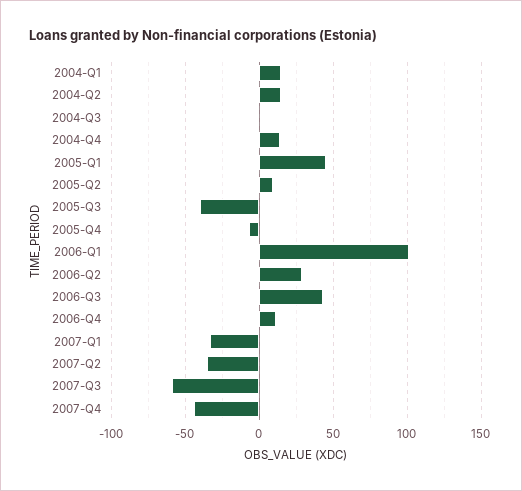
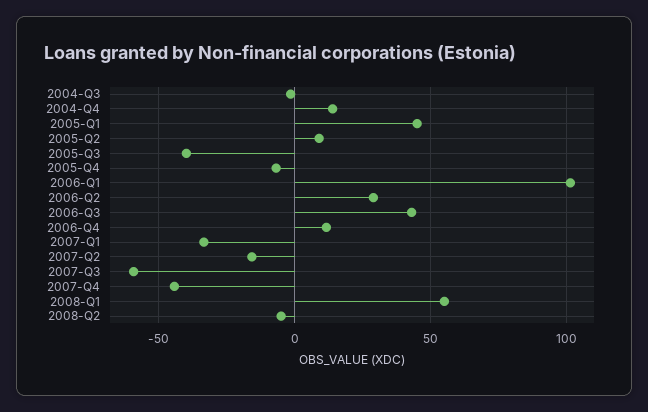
2004-Q1: 15 -> none
2004-Q2: 15 -> none
2007-Q2: -35 -> -15
2008-Q1: none -> 55
2008-Q2: none -> -5

